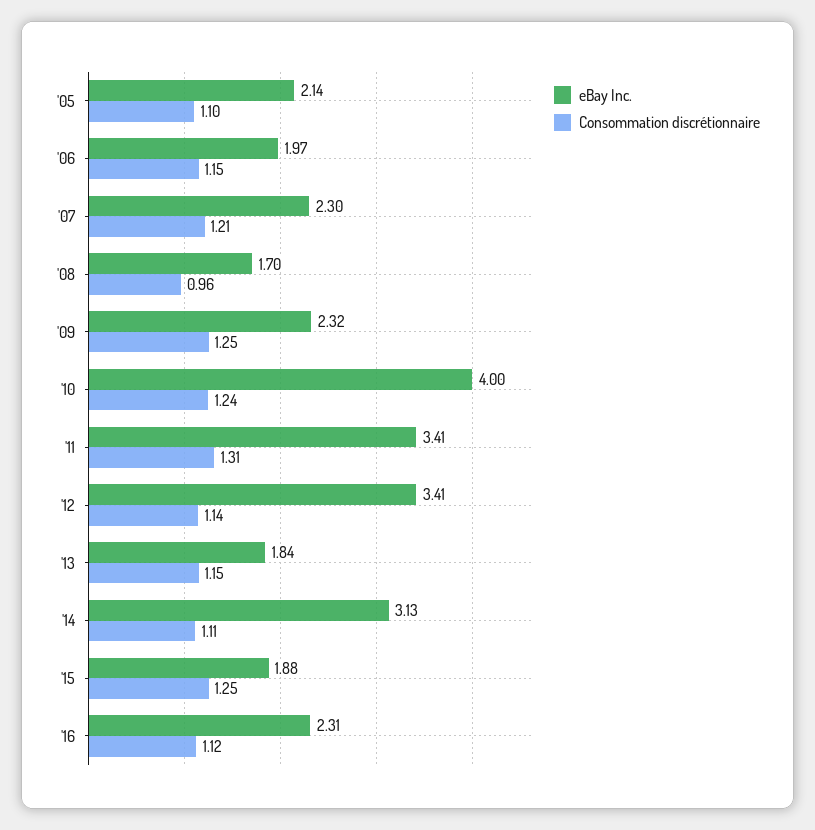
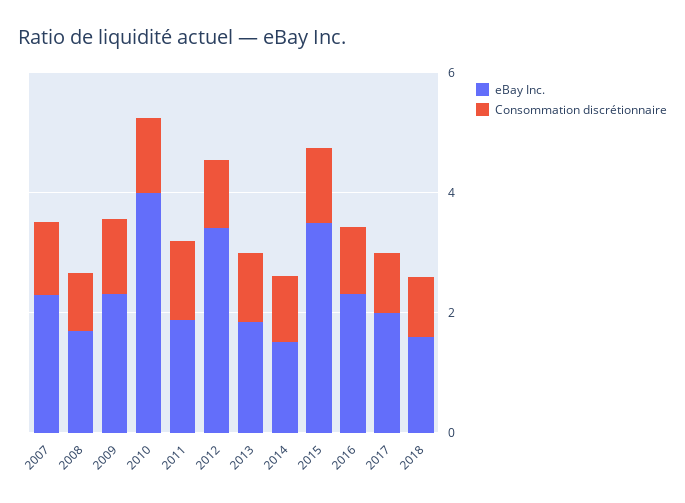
eBay Inc., '05: 2.14 -> none
Consommation discrétionnaire, '05: 1.1 -> none
eBay Inc., '06: 1.97 -> none
Consommation discrétionnaire, '06: 1.15 -> none
eBay Inc., '11: 3.41 -> 2
eBay Inc., '14: 3.13 -> 1.5
eBay Inc., '15: 1.88 -> 3.5
eBay Inc., 2017: none -> 2
Consommation discrétionnaire, 2017: none -> 1
eBay Inc., 2018: none -> 1.5
Consommation discrétionnaire, 2018: none -> 1

